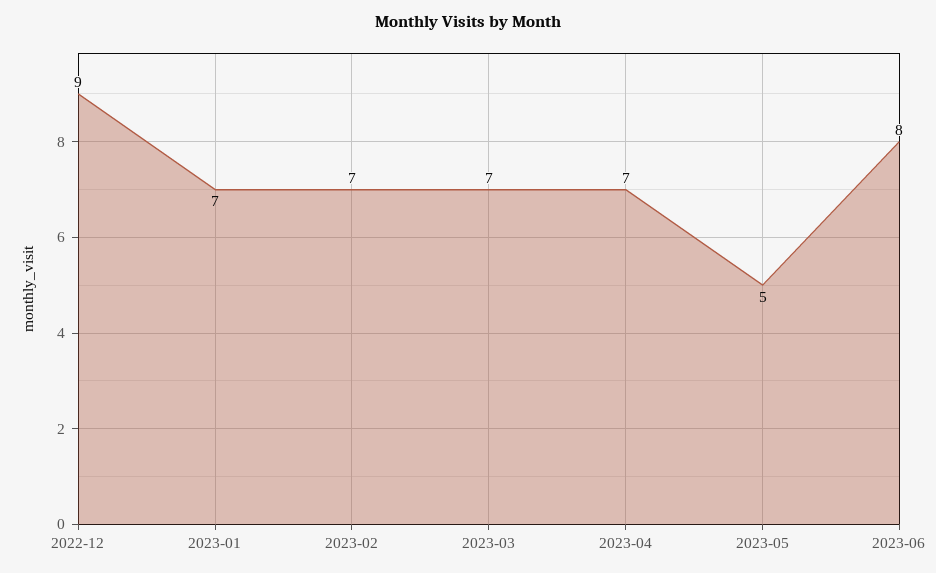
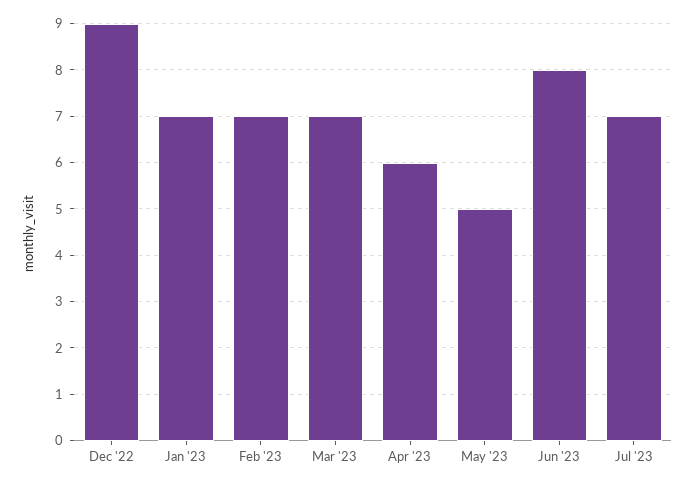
2023-04: 7 -> 6
Jul '23: none -> 7

